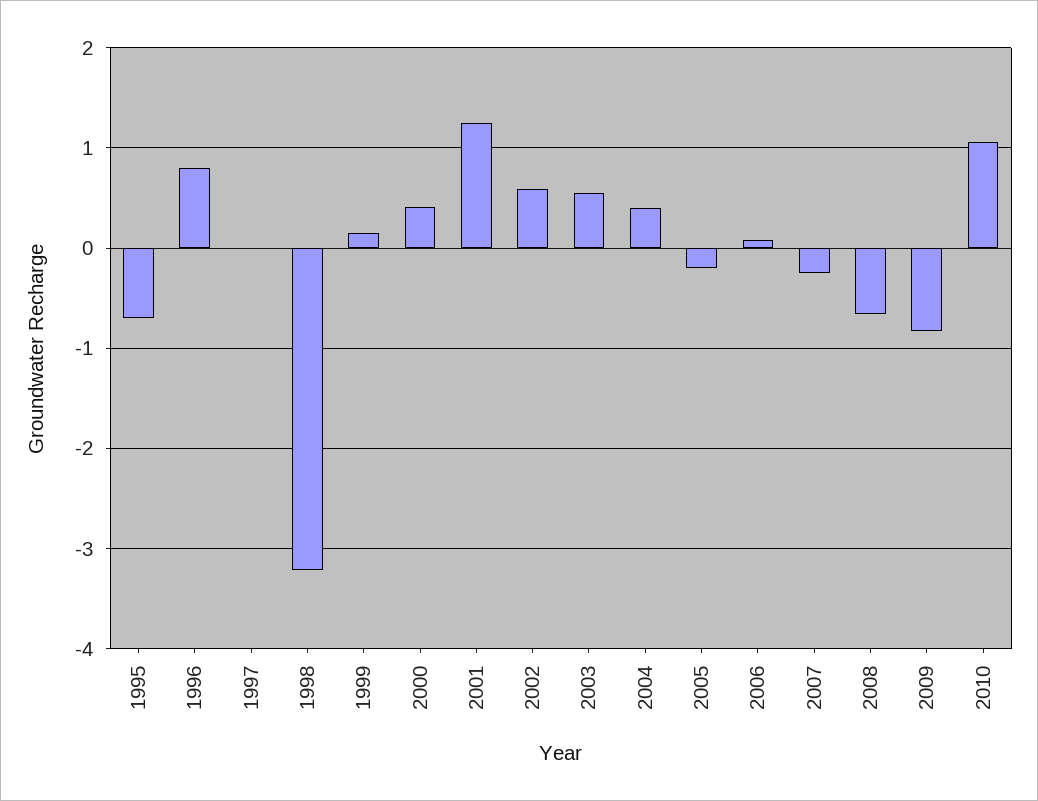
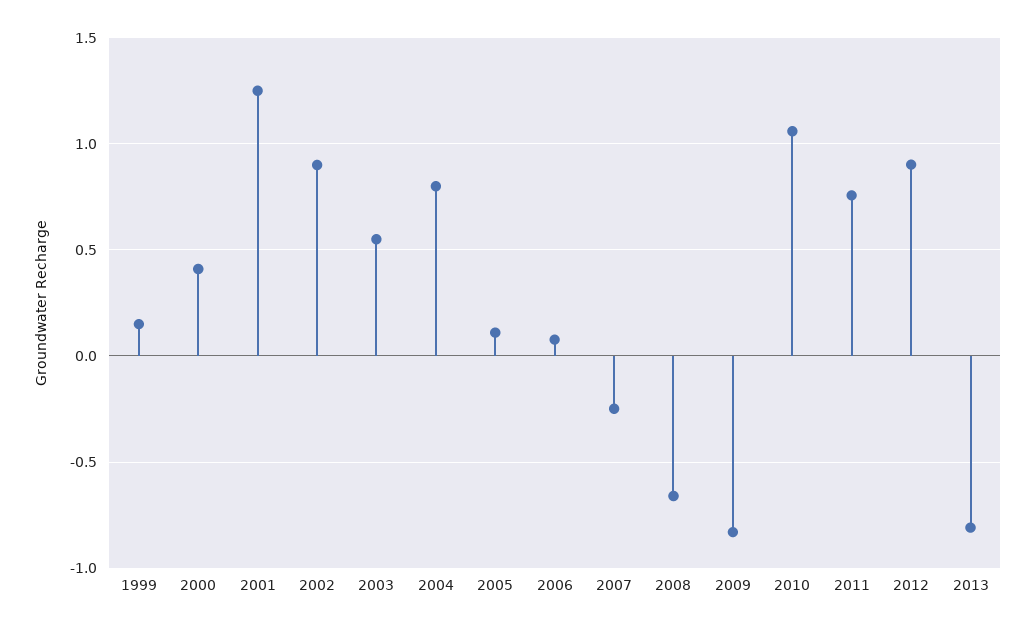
1995: -0.7 -> none
1996: 0.8 -> none
1997: 0 -> none
1998: -3.2 -> none
2002: 0.6 -> 0.9
2004: 0.4 -> 0.8
2005: -0.2 -> 0.1
2011: none -> 0.75
2012: none -> 0.9
2013: none -> -0.8

